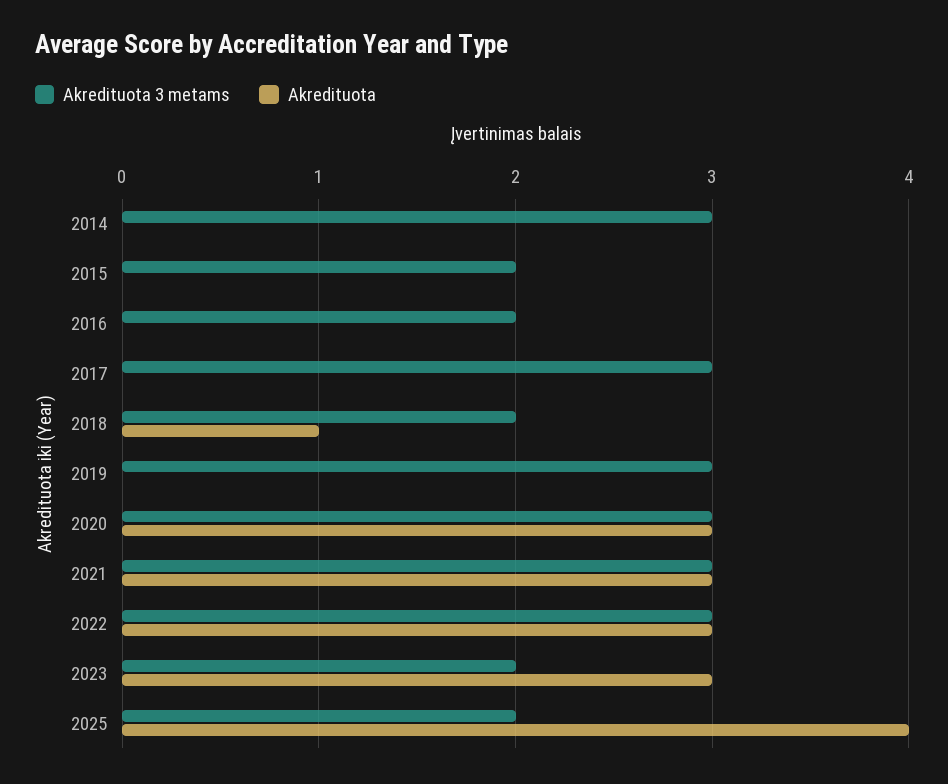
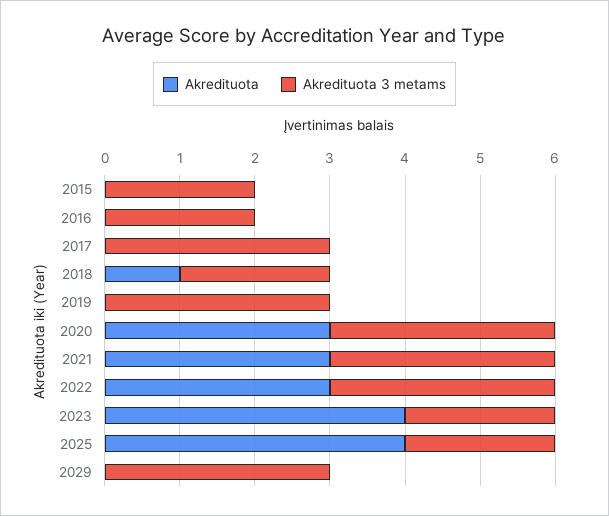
Akredituota 3 metams, 2014: 3 -> none
Akredituota, 2014: 0 -> none
Akredituota, 2023: 3 -> 4
Akredituota, 2029: none -> 0
Akredituota 3 metams, 2029: none -> 3

